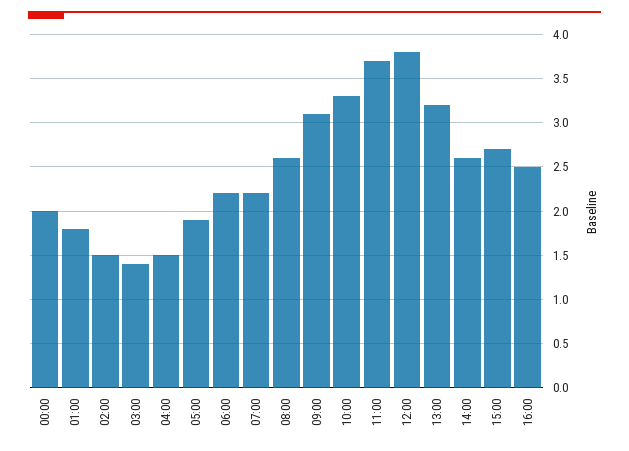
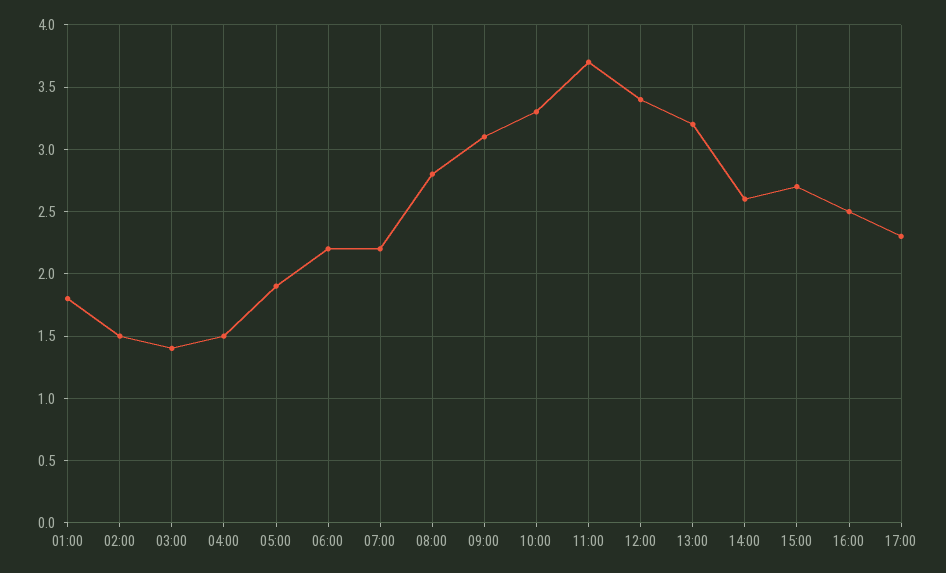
00:00: 2 -> none
08:00: 2.6 -> 2.8
12:00: 3.8 -> 3.4
17:00: none -> 2.3

